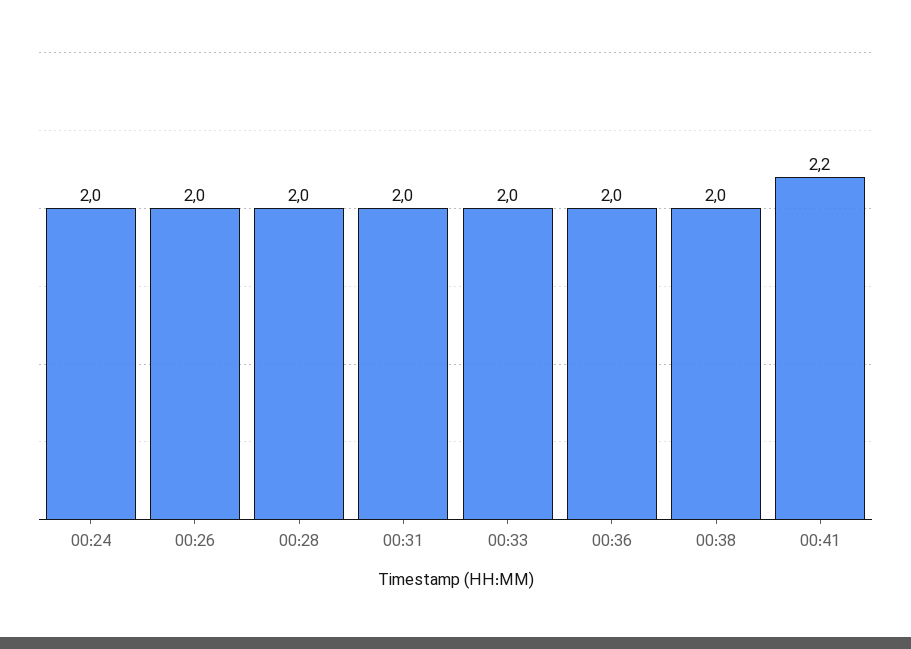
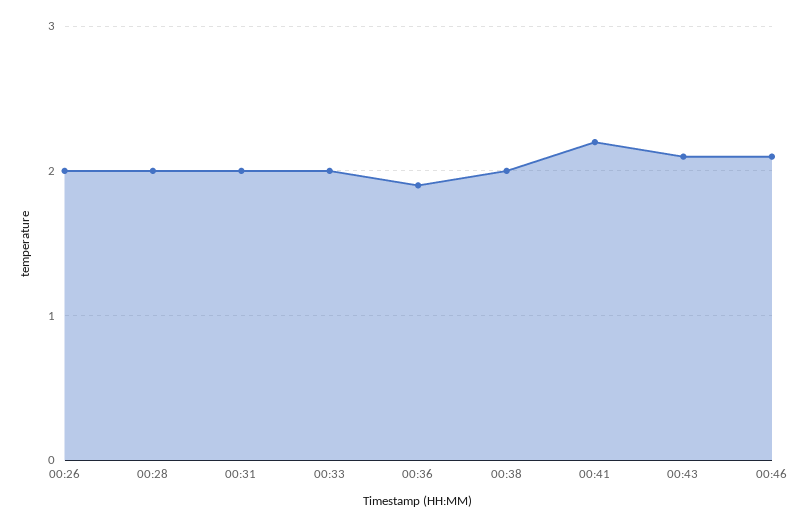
00:24: 2 -> none
00:36: 2 -> 1.9
00:43: none -> 2.1
00:46: none -> 2.1

